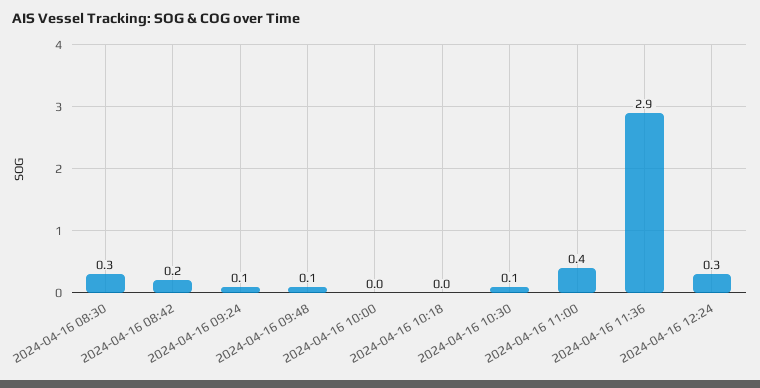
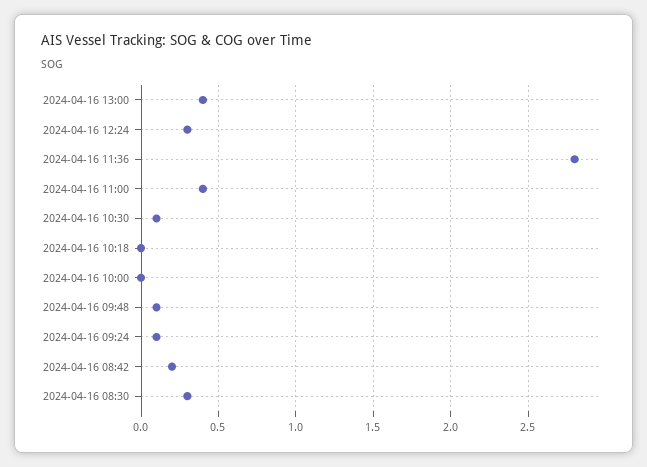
2024-04-16 11:36: 2.9 -> 2.8
2024-04-16 13:00: none -> 0.4

